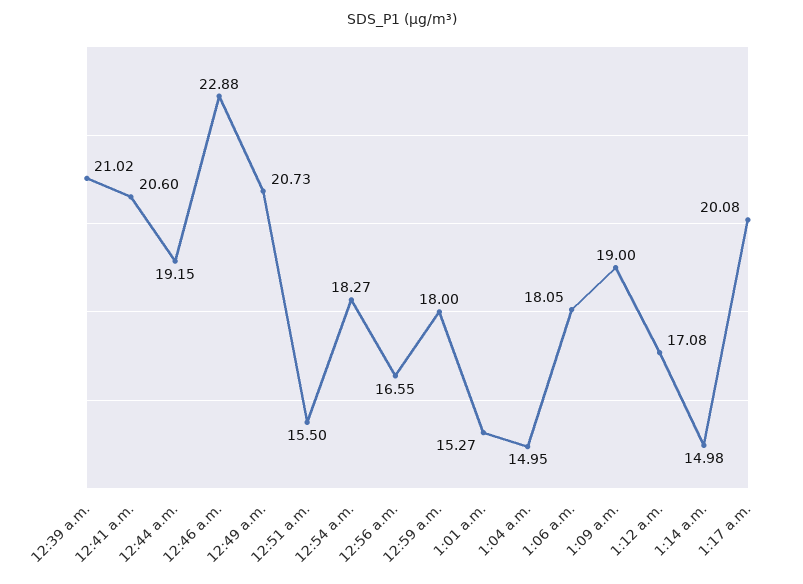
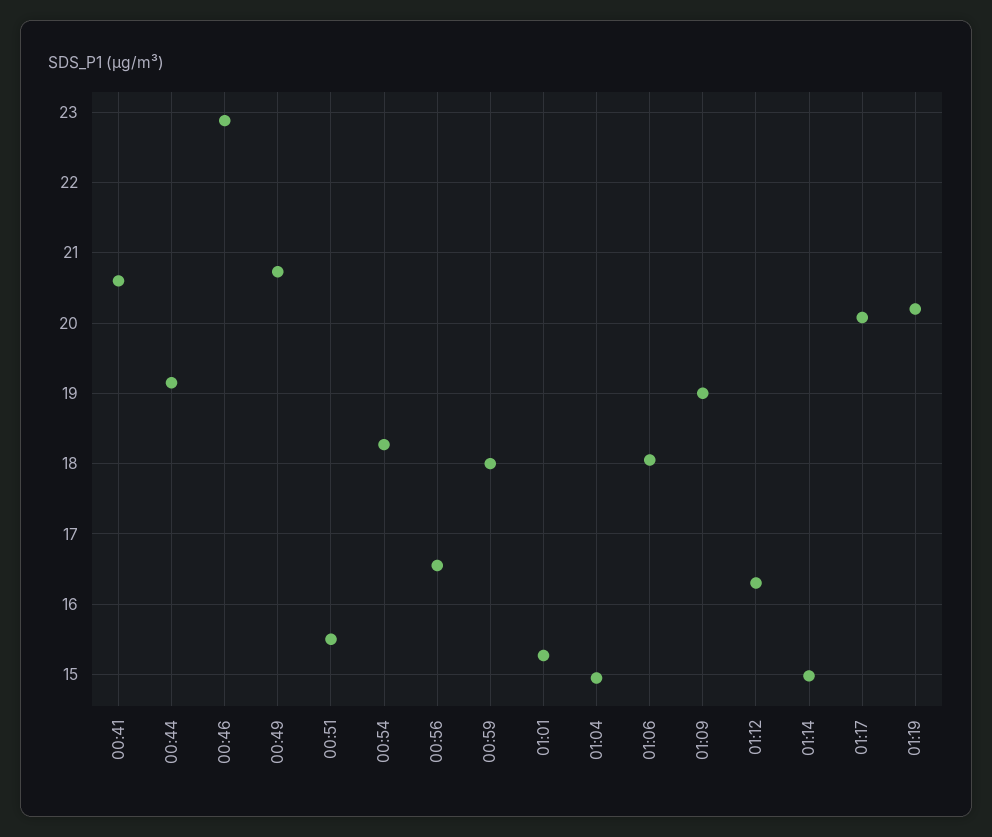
12:39 a.m.: 21.02 -> none
1:12 a.m.: 17.08 -> 16.3
01:19: none -> 20.2

